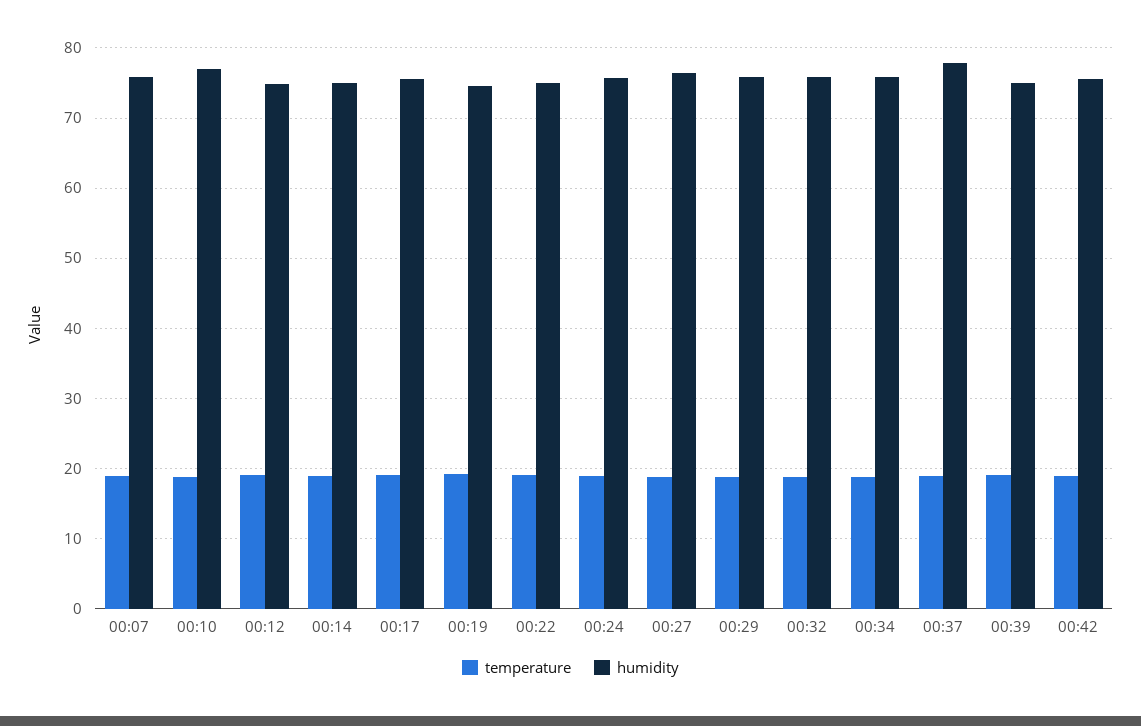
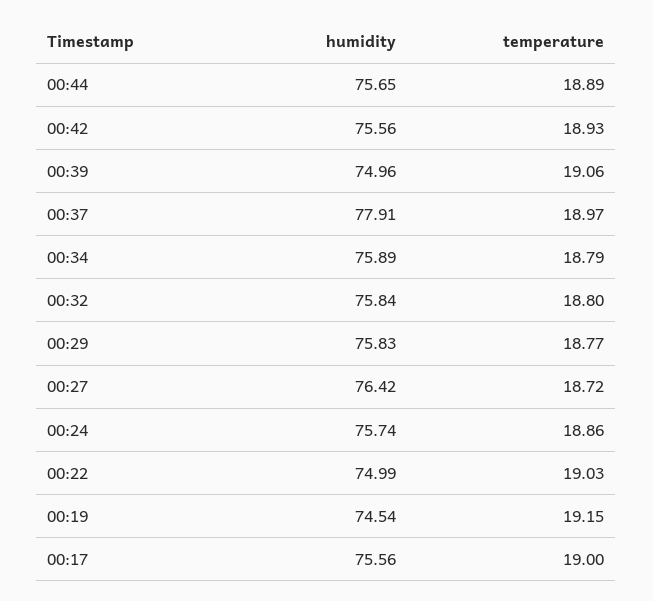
temperature, 00:07: 19 -> none
humidity, 00:07: 76 -> none
temperature, 00:10: 19 -> none
humidity, 00:10: 77 -> none
temperature, 00:12: 19 -> none
humidity, 00:12: 75 -> none
temperature, 00:14: 19 -> none
humidity, 00:14: 75 -> none
humidity, 00:44: none -> 75.65
temperature, 00:44: none -> 18.89

